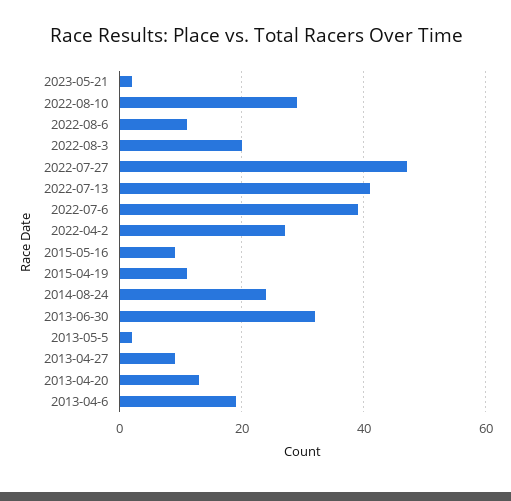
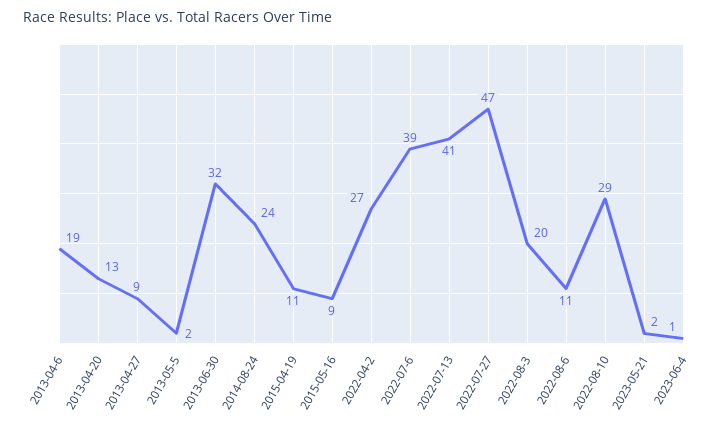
2023-06-4: none -> 1

